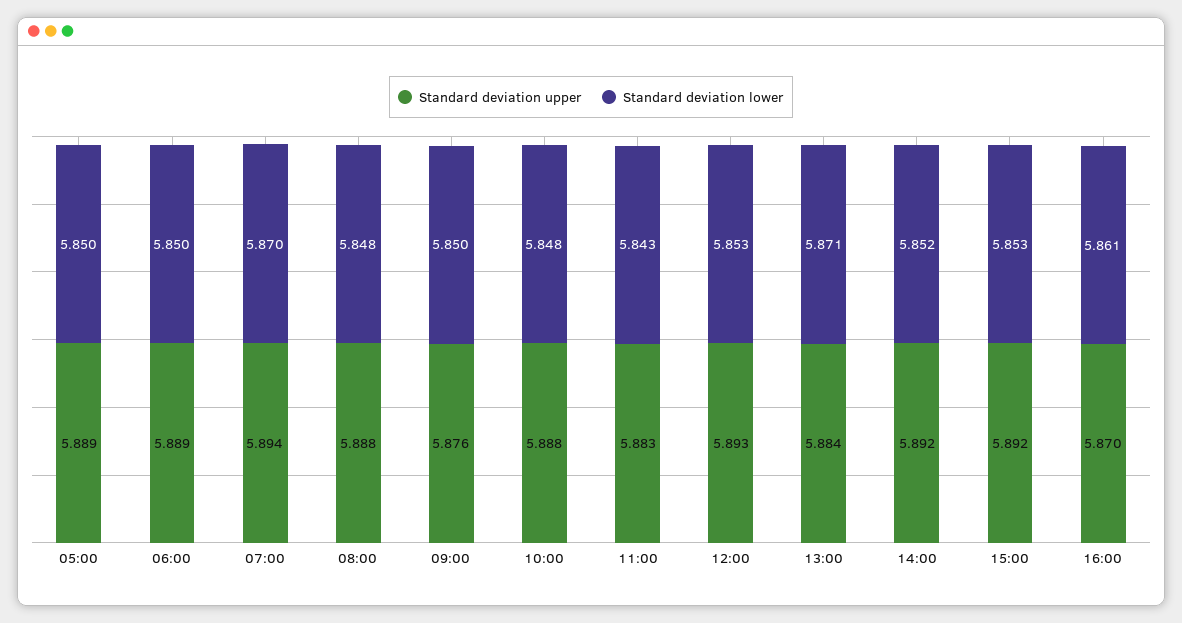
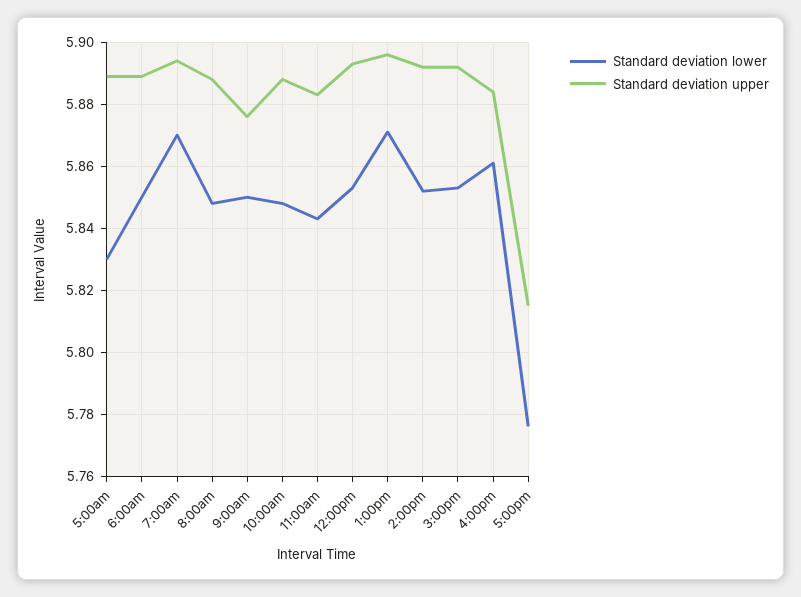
Standard deviation lower, 05:00: 5.85 -> 5.83
Standard deviation upper, 13:00: 5.884 -> 5.895
Standard deviation upper, 16:00: 5.87 -> 5.885
Standard deviation lower, 5:00pm: none -> 5.775
Standard deviation upper, 5:00pm: none -> 5.815

